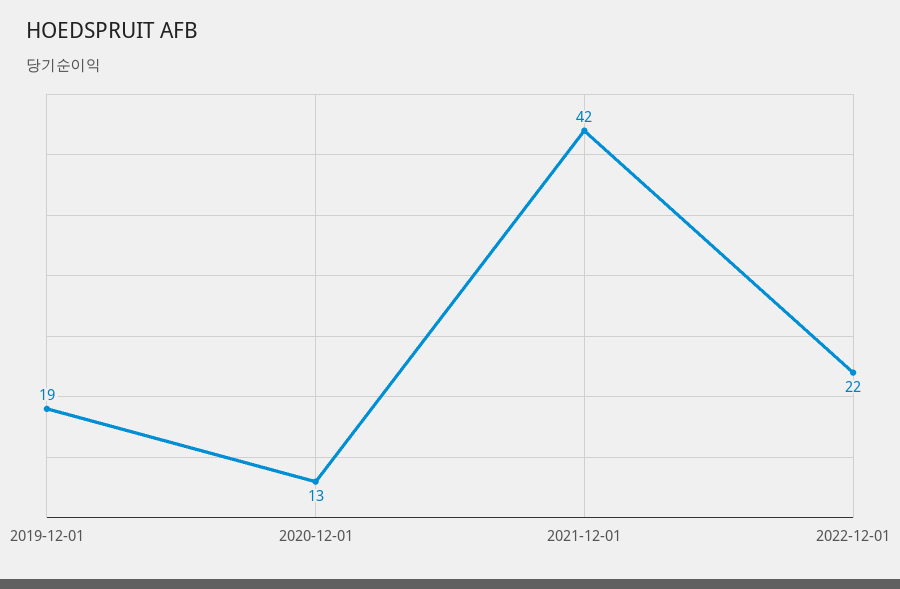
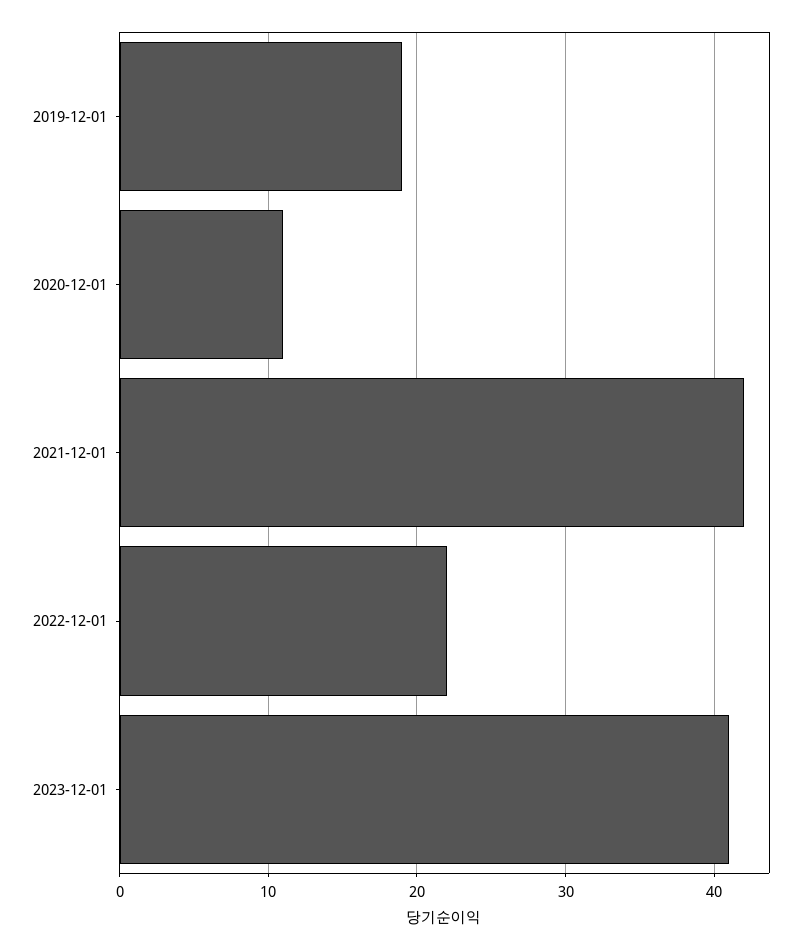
2020-12-01: 13 -> 11
2023-12-01: none -> 41

